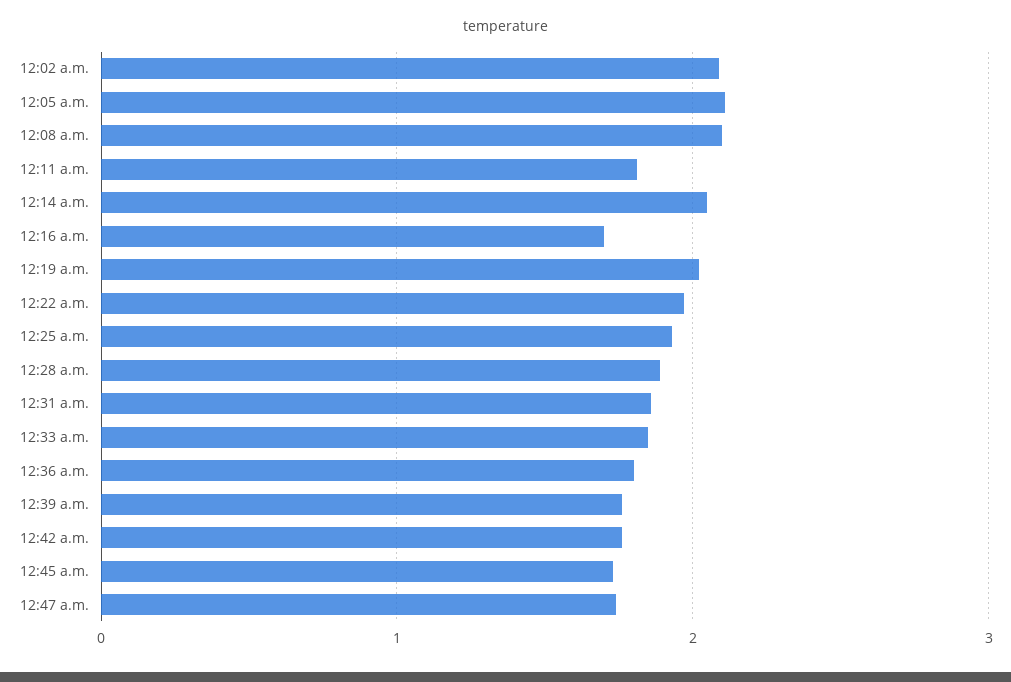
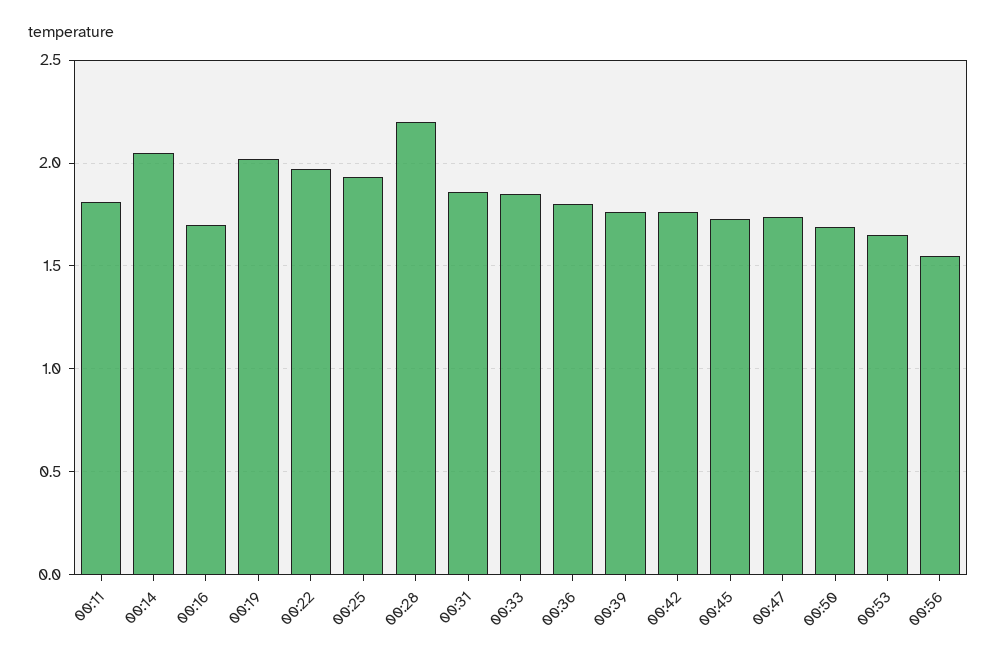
12:02 a.m.: 2.1 -> none
12:05 a.m.: 2.1 -> none
12:08 a.m.: 2.1 -> none
12:28 a.m.: 1.9 -> 2.2
00:50: none -> 1.7
00:53: none -> 1.65
00:56: none -> 1.55

